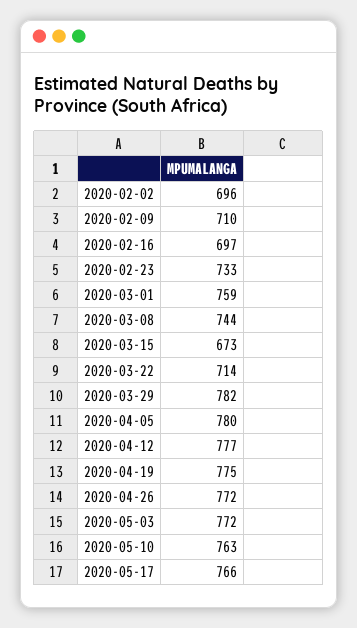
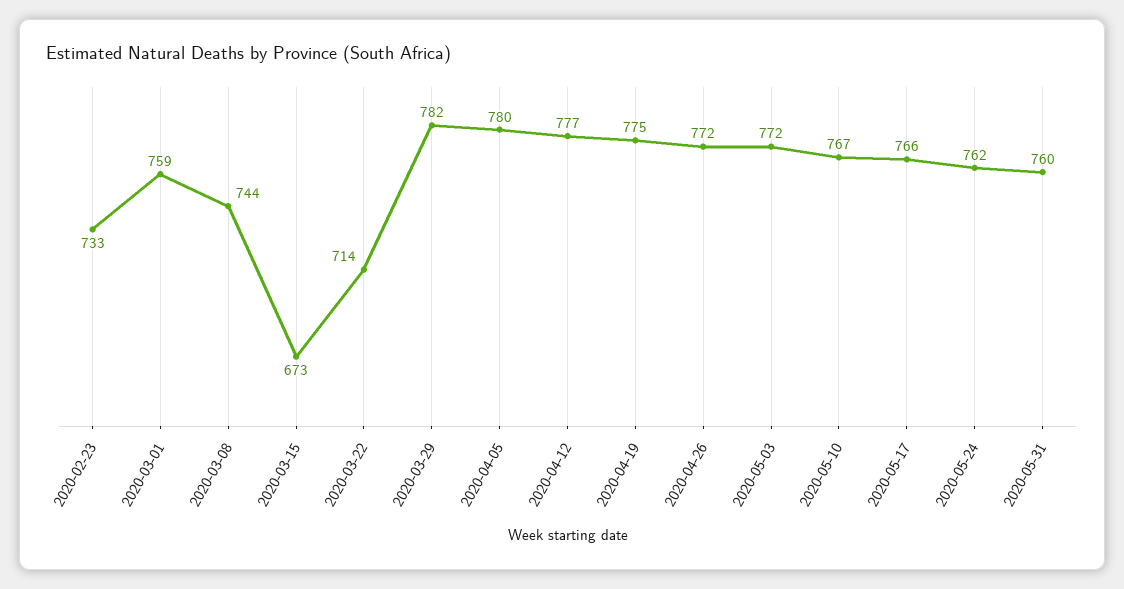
2020-02-02: 696 -> none
2020-02-09: 710 -> none
2020-02-16: 697 -> none
2020-05-10: 763 -> 767
2020-05-24: none -> 762
2020-05-31: none -> 760

